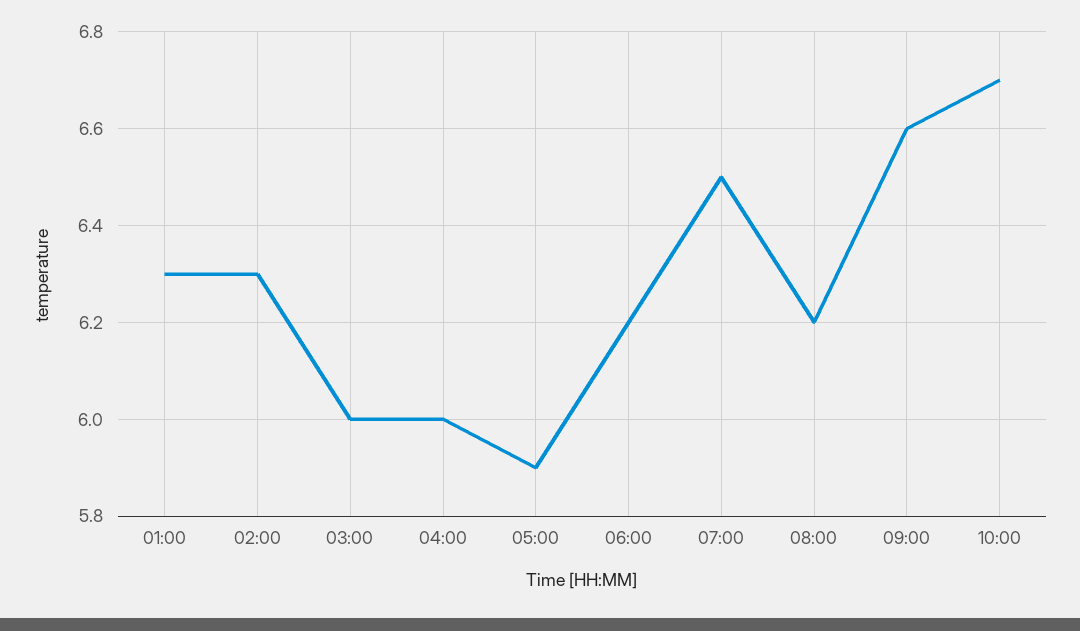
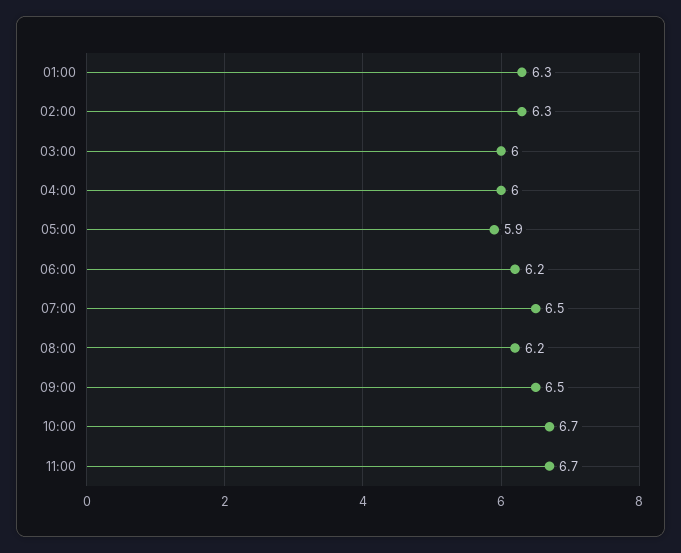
09:00: 6.6 -> 6.5
11:00: none -> 6.7

